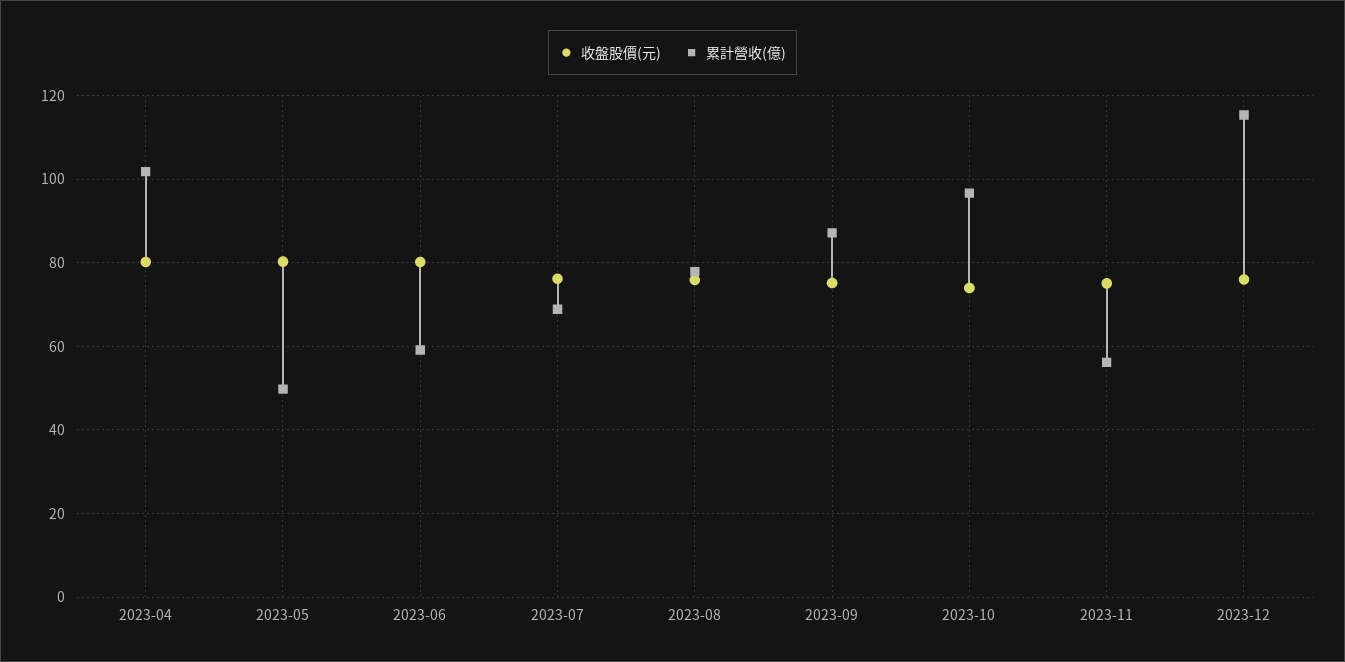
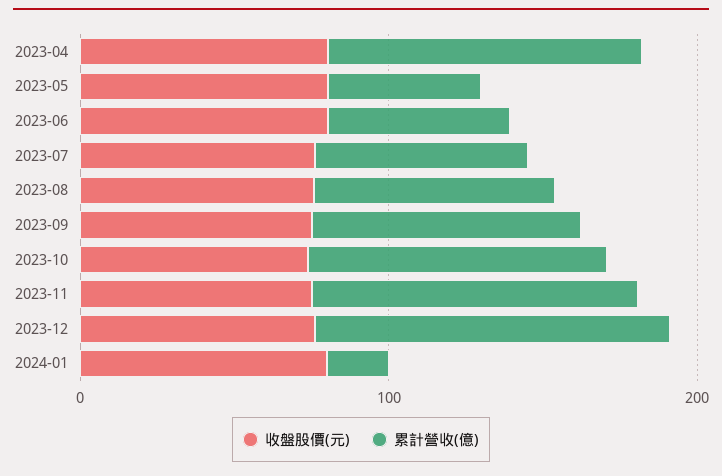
累計營收(億), 2023-11: 56 -> 100
收盤股價(元), 2024-01: none -> 80
累計營收(億), 2024-01: none -> 20

